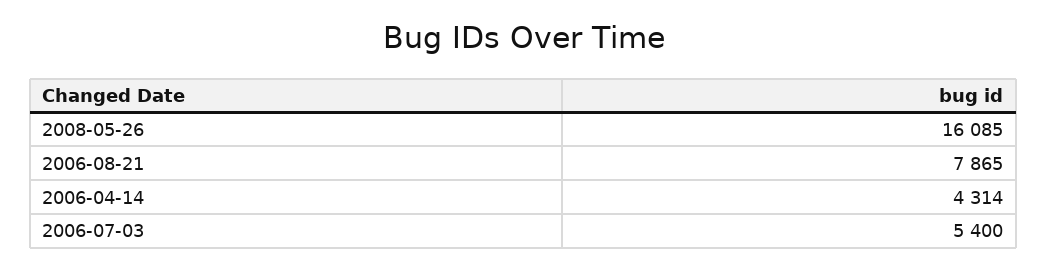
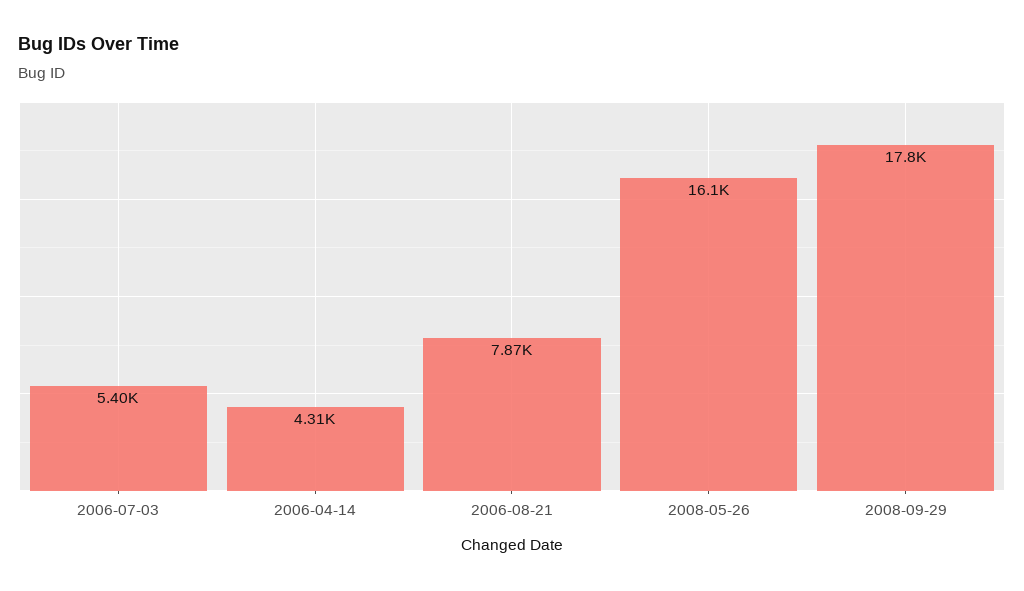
2008-09-29: none -> 17800

